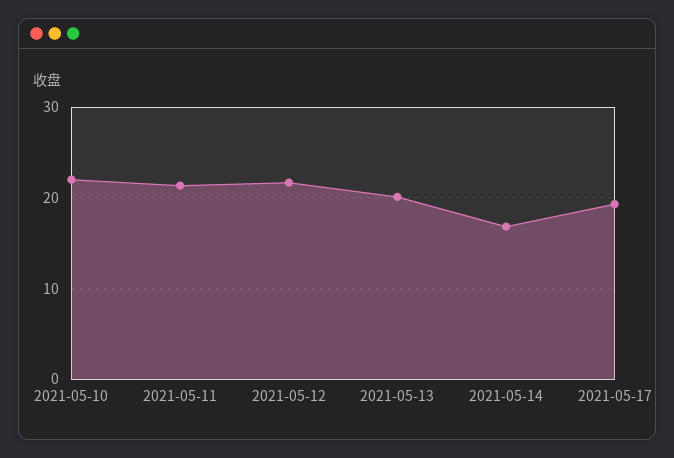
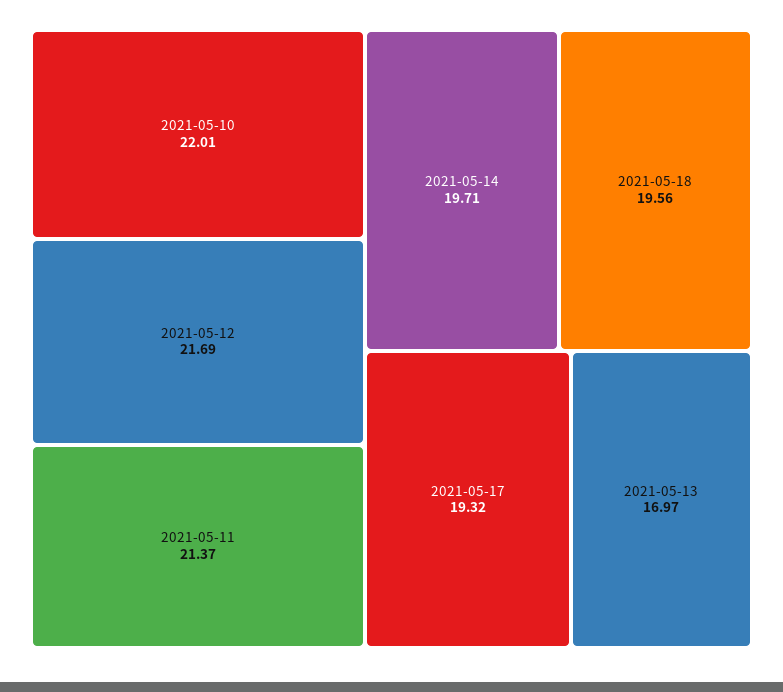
2021-05-13: 20 -> 16.97
2021-05-14: 17 -> 19.71
2021-05-18: none -> 19.56

